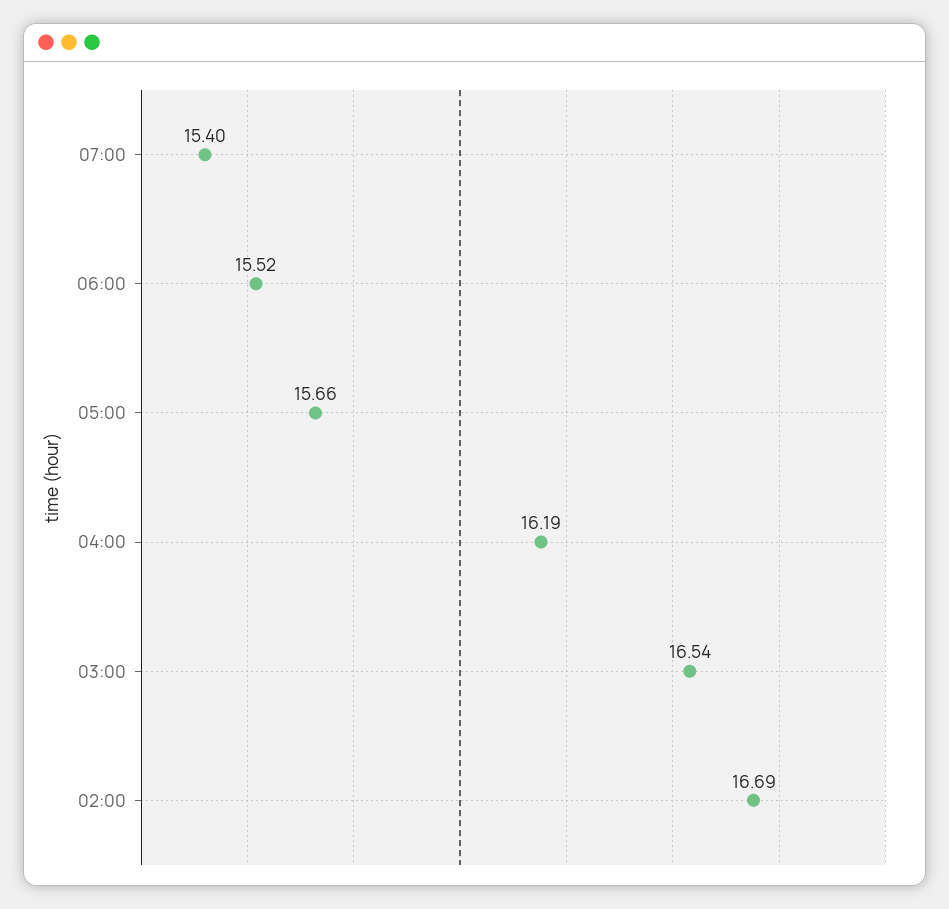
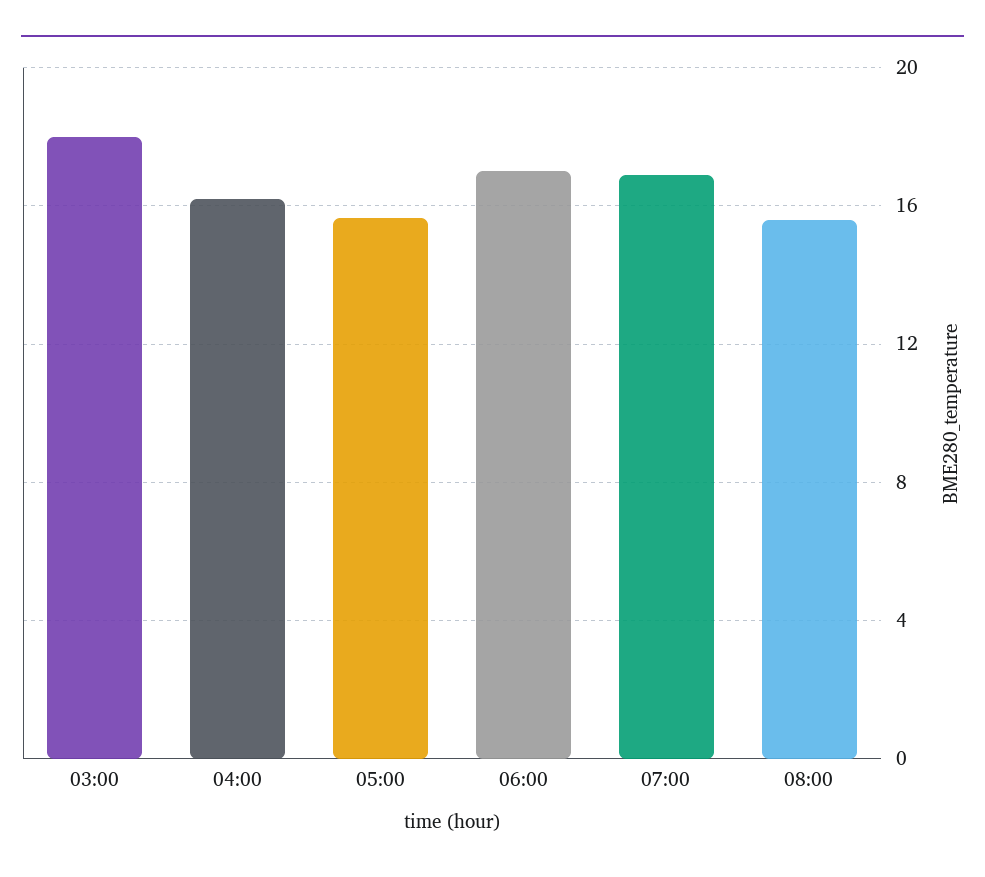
07:00: 15.4 -> 17
06:00: 15.52 -> 17
03:00: 16.54 -> 18
02:00: 16.69 -> none
08:00: none -> 15.5

